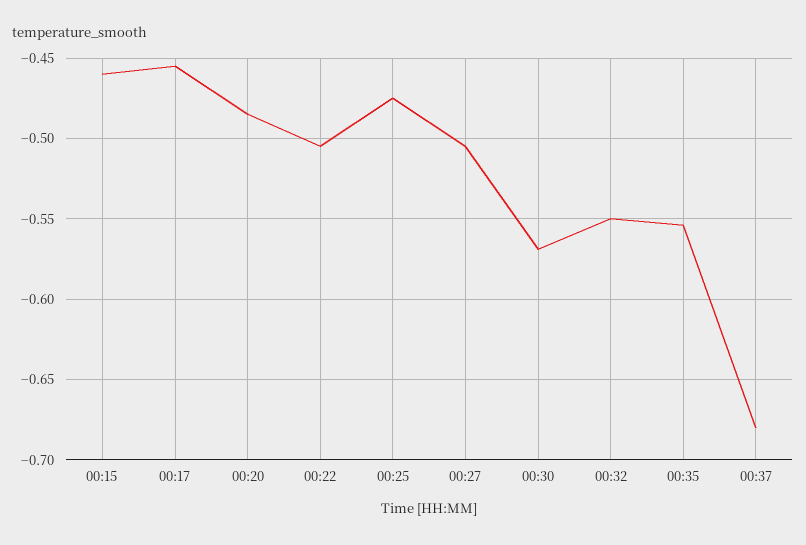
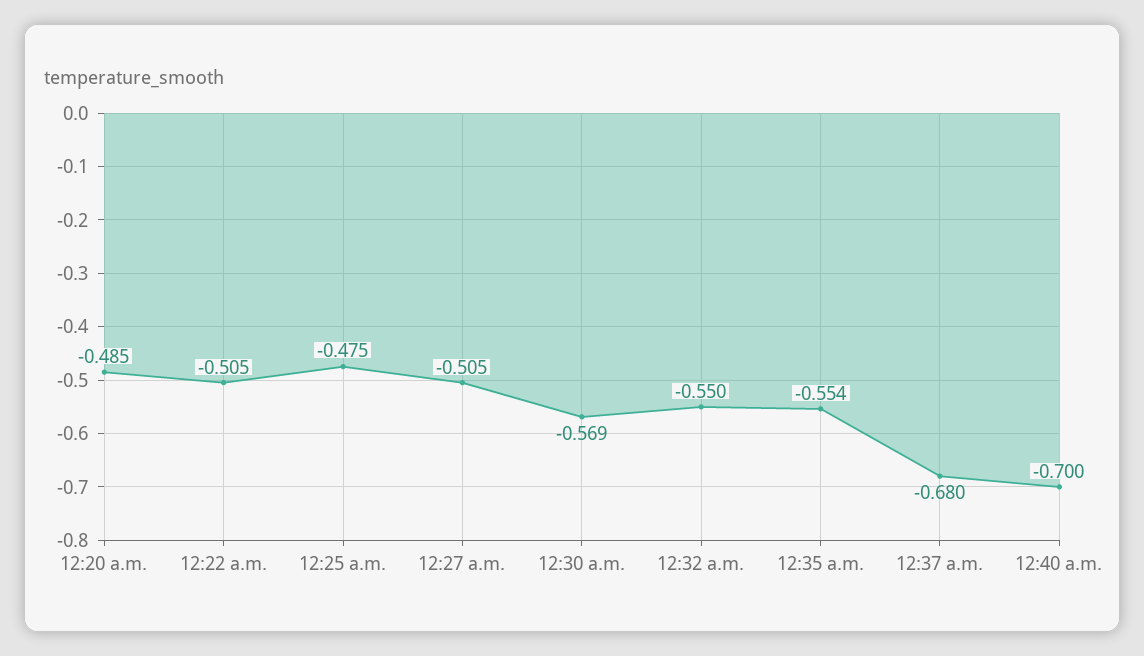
00:15: -0.46 -> none
00:17: -0.455 -> none
12:40 a.m.: none -> -0.7

